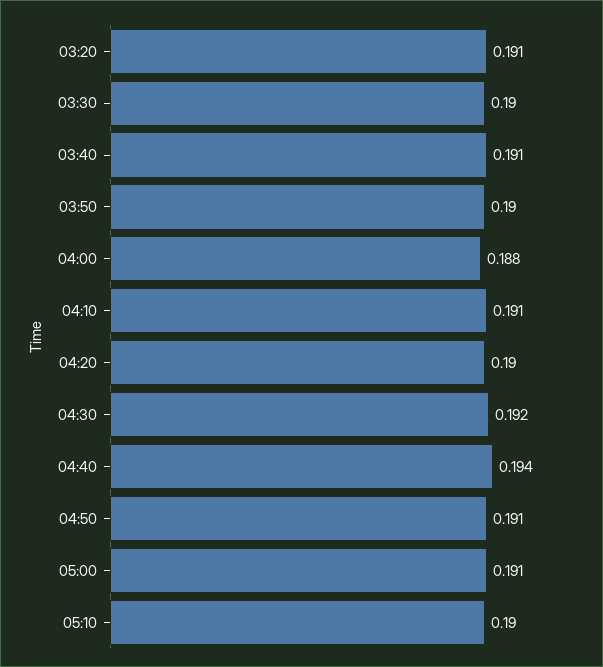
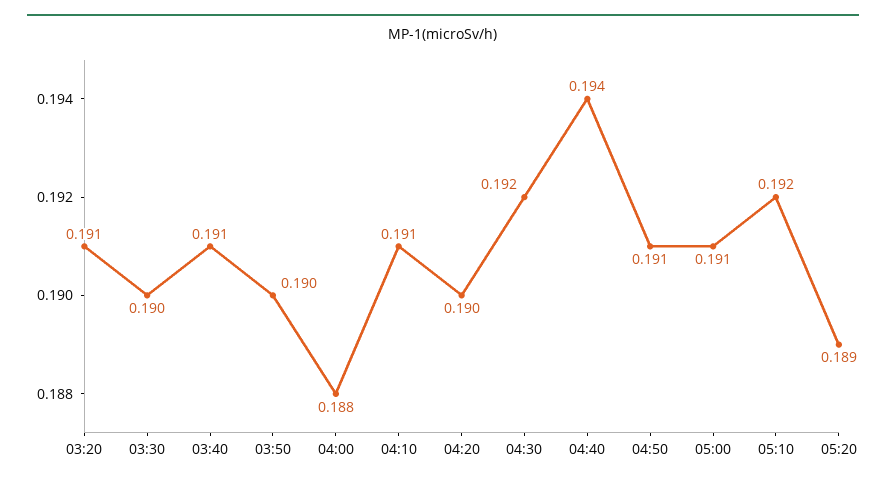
05:10: 0.19 -> 0.192
05:20: none -> 0.189

